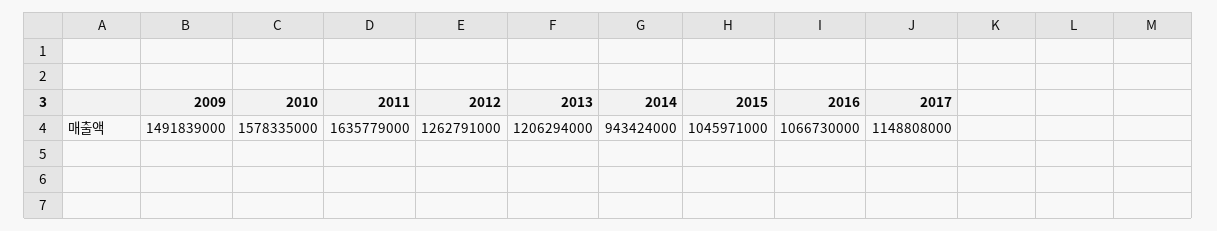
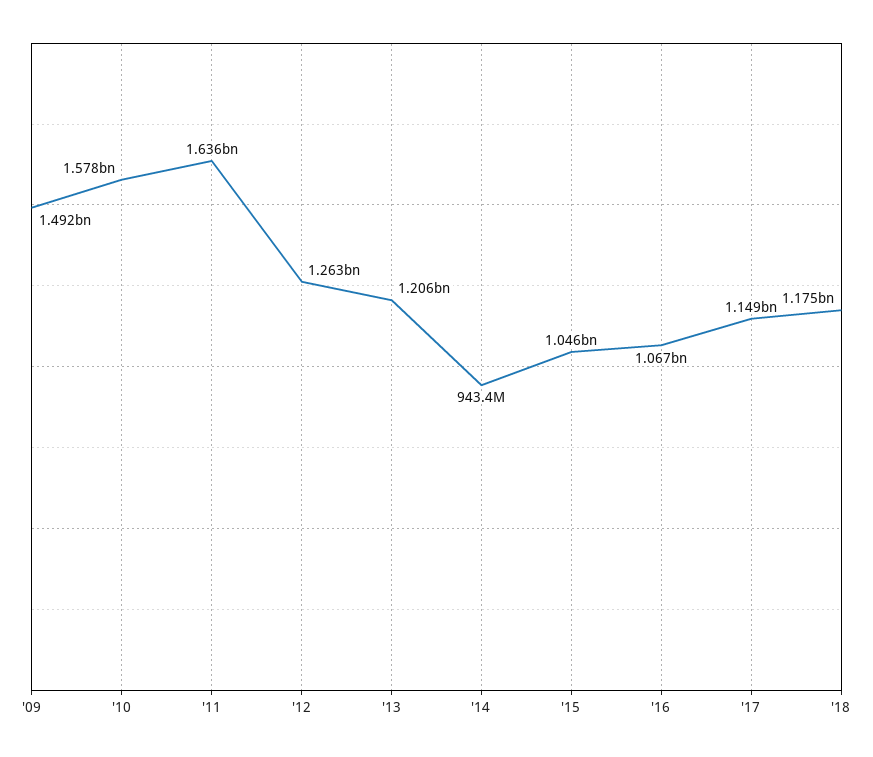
'18: none -> 1175000000

